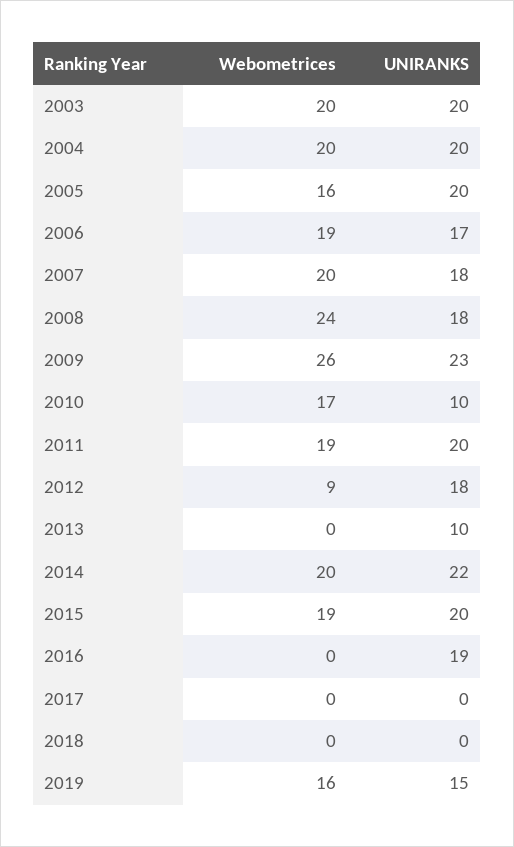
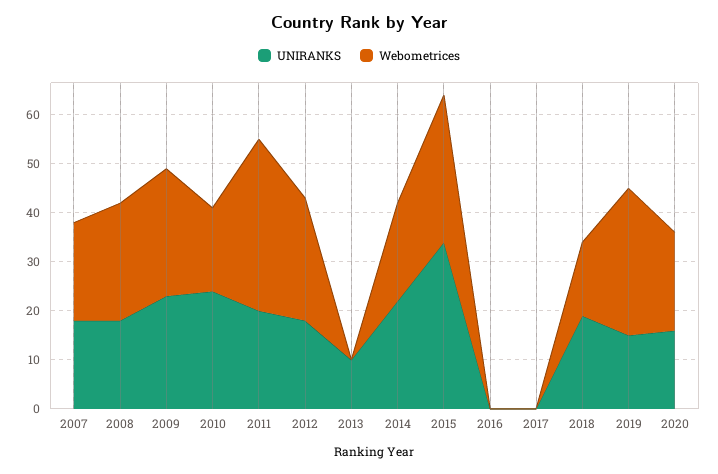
Webometrices, 2003: 20 -> none
UNIRANKS, 2003: 20 -> none
Webometrices, 2004: 20 -> none
UNIRANKS, 2004: 20 -> none
Webometrices, 2005: 16 -> none
UNIRANKS, 2005: 20 -> none
Webometrices, 2006: 19 -> none
UNIRANKS, 2006: 17 -> none
UNIRANKS, 2010: 10 -> 25
Webometrices, 2011: 19 -> 35
Webometrices, 2012: 9 -> 25
Webometrices, 2015: 19 -> 30
UNIRANKS, 2015: 20 -> 35
UNIRANKS, 2016: 19 -> 0
Webometrices, 2018: 0 -> 15
UNIRANKS, 2018: 0 -> 20
Webometrices, 2019: 16 -> 30
UNIRANKS, 2020: none -> 15
Webometrices, 2020: none -> 20

